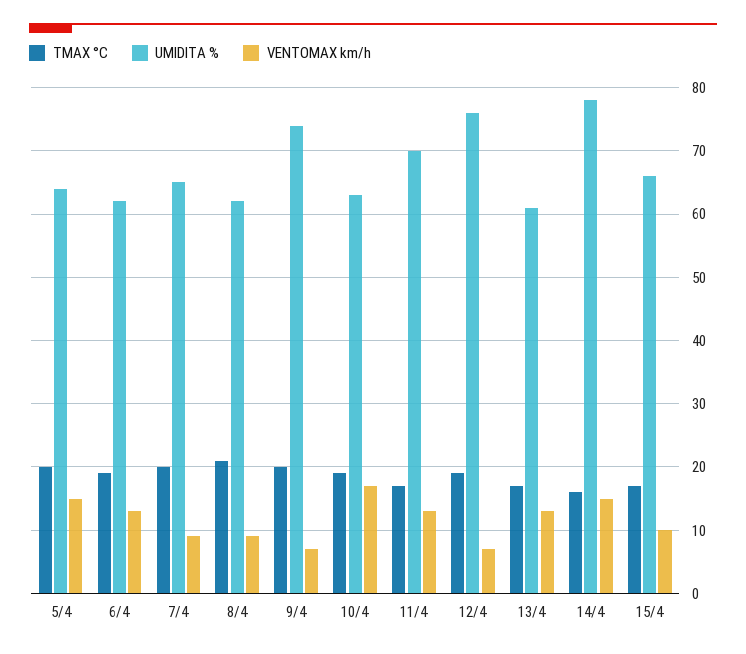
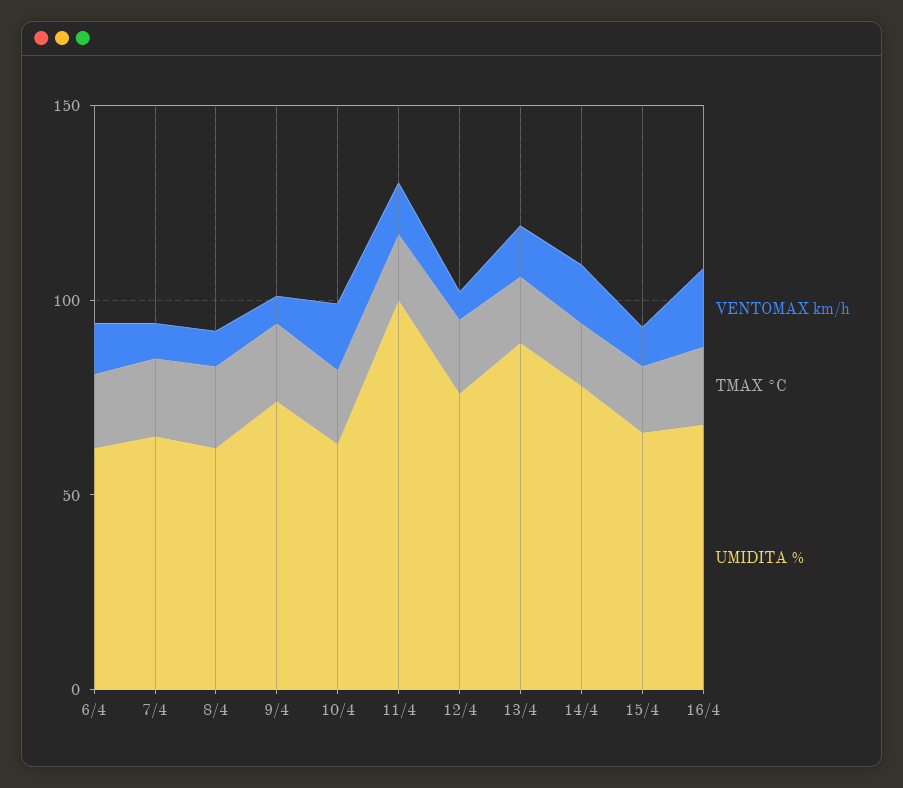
TMAX °C, 5/4: 20 -> none
UMIDITA %, 5/4: 64 -> none
VENTOMAX km/h, 5/4: 15 -> none
UMIDITA %, 11/4: 70 -> 100
UMIDITA %, 13/4: 61 -> 90
VENTOMAX km/h, 16/4: none -> 20
TMAX °C, 16/4: none -> 20
UMIDITA %, 16/4: none -> 70

